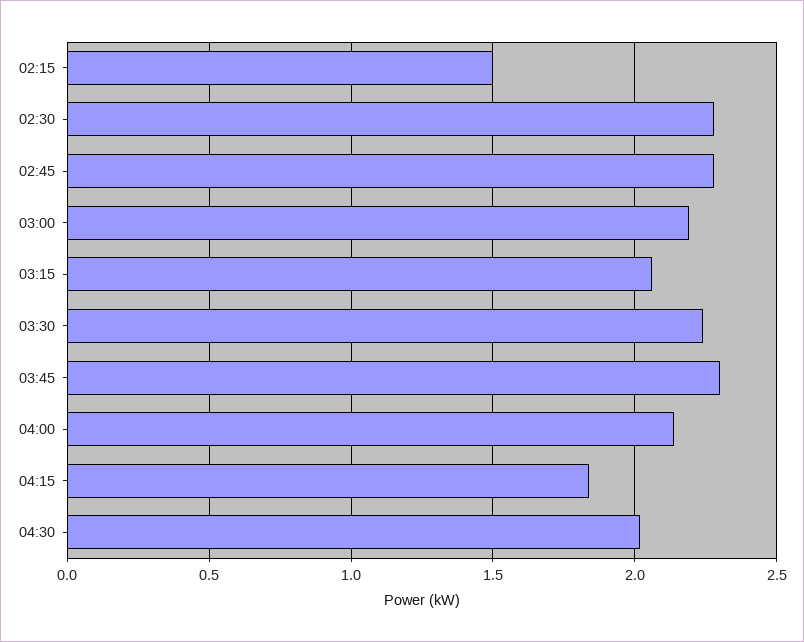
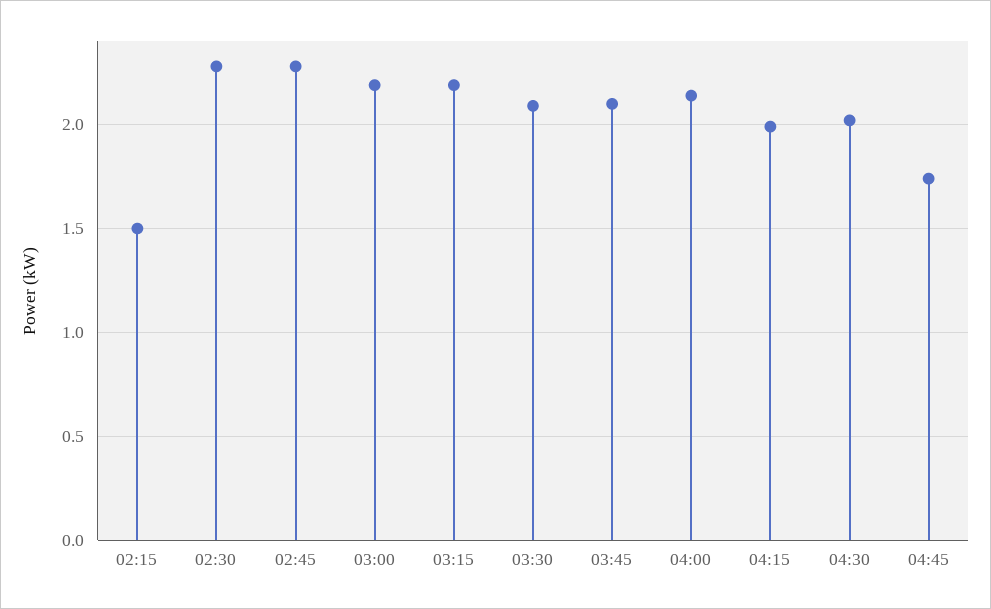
03:15: 2.05 -> 2.2
03:30: 2.25 -> 2.1
03:45: 2.3 -> 2.1
04:15: 1.85 -> 2
04:45: none -> 1.75

